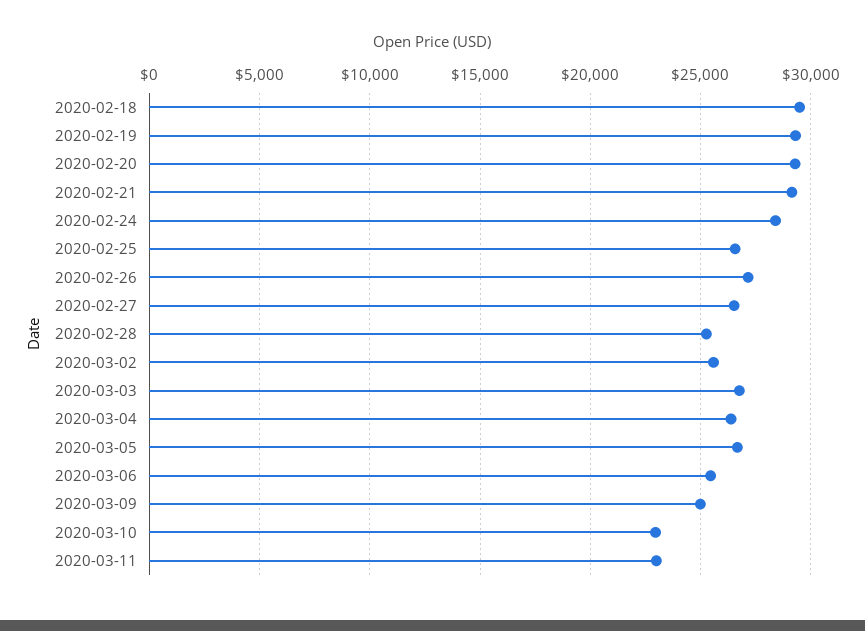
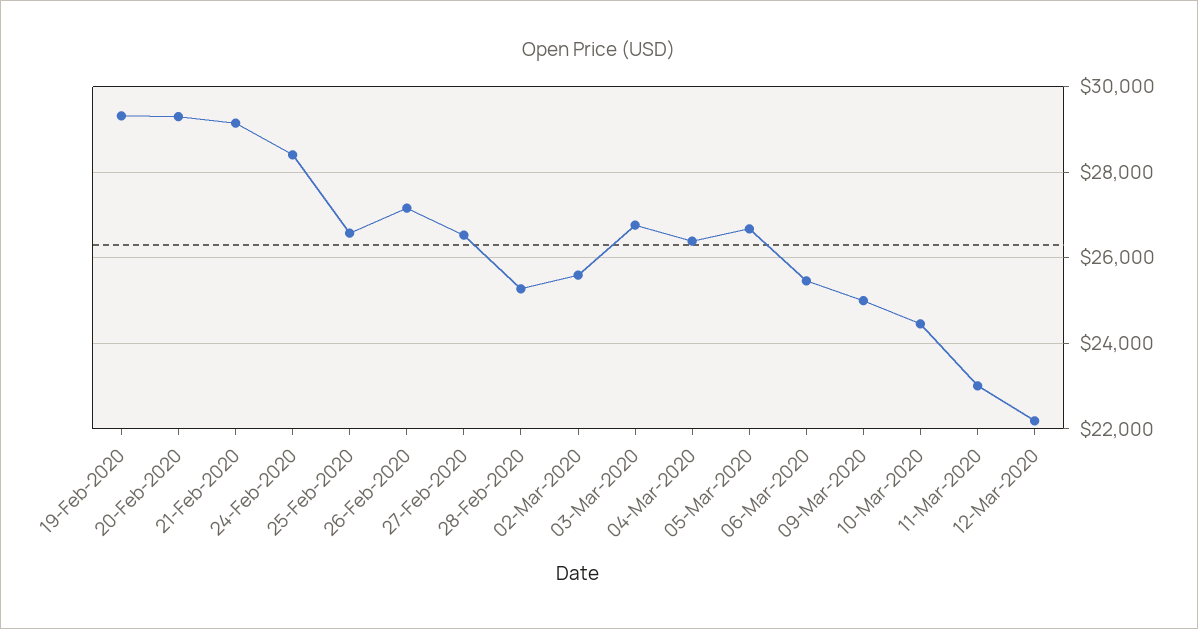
2020-02-18: 29500 -> none
2020-03-10: 23000 -> 24400
12-Mar-2020: none -> 22200

